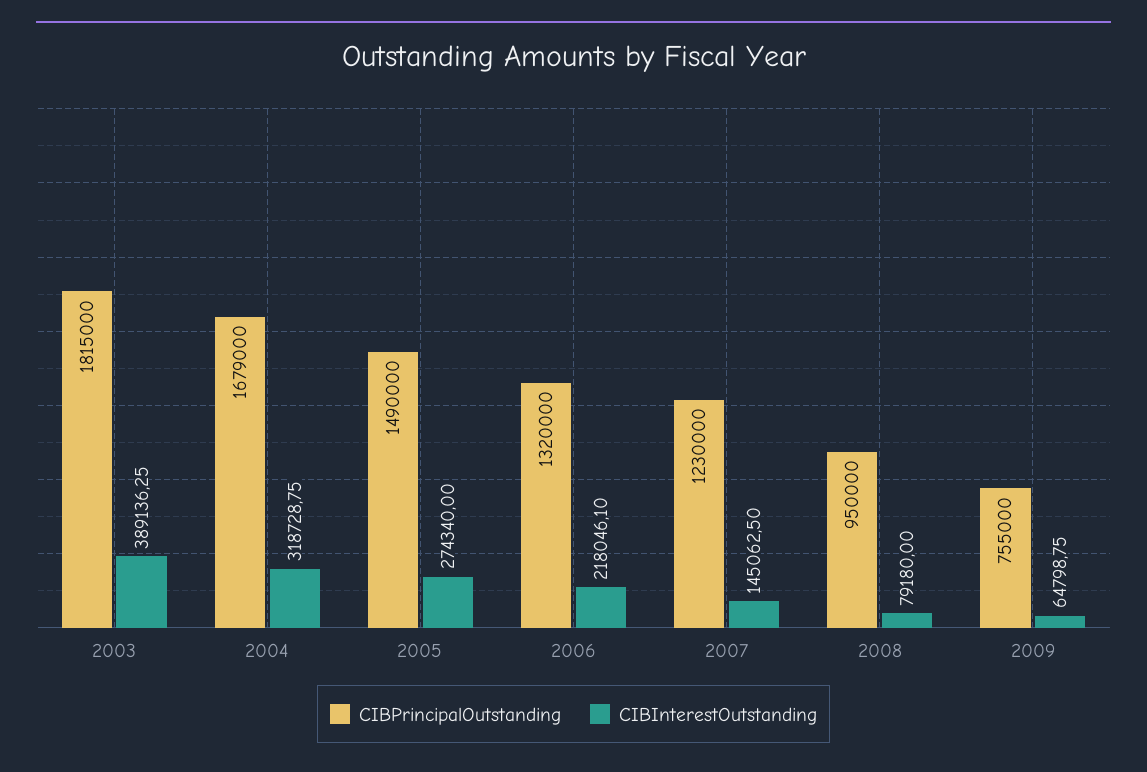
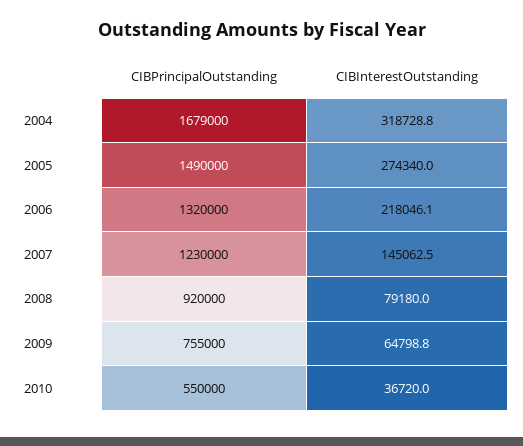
CIBPrincipalOutstanding, 2003: 1815000 -> none
CIBInterestOutstanding, 2003: 389136.25 -> none
CIBPrincipalOutstanding, 2008: 950000 -> 920000
CIBPrincipalOutstanding, 2010: none -> 550000
CIBInterestOutstanding, 2010: none -> 36720

